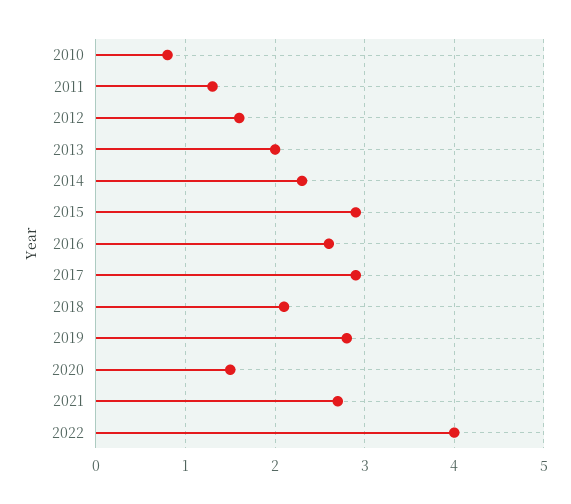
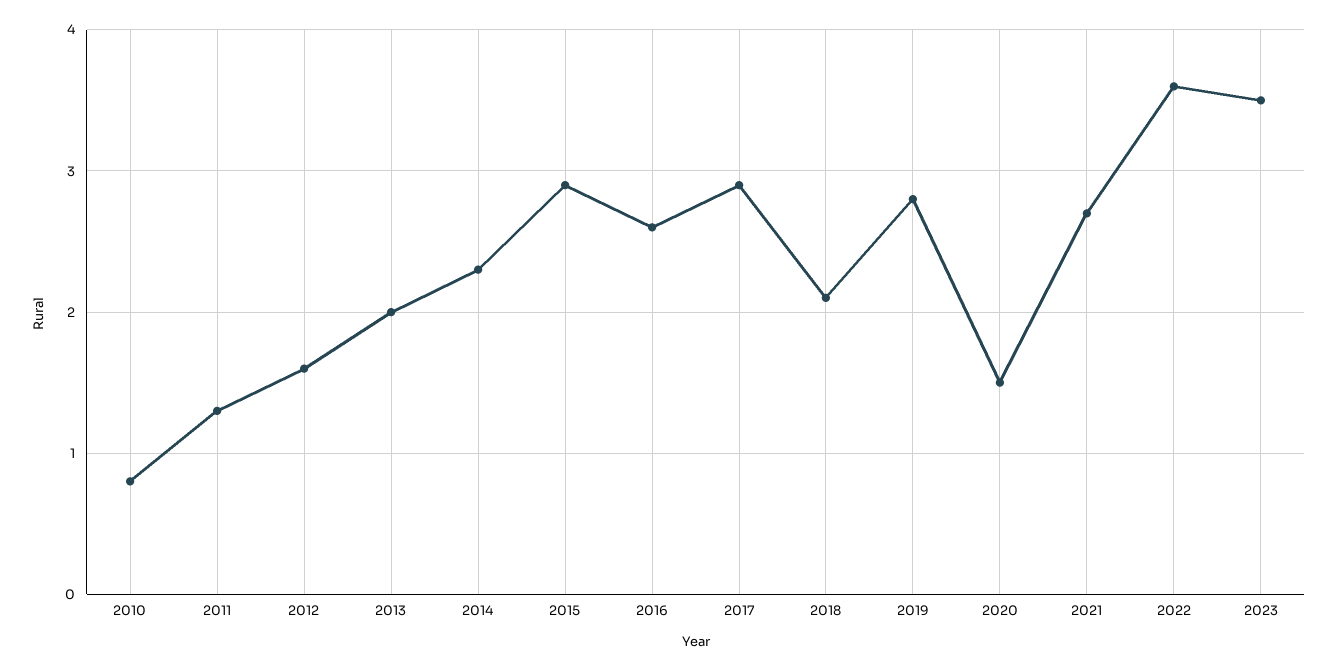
2022: 4 -> 3.6
2023: none -> 3.5

